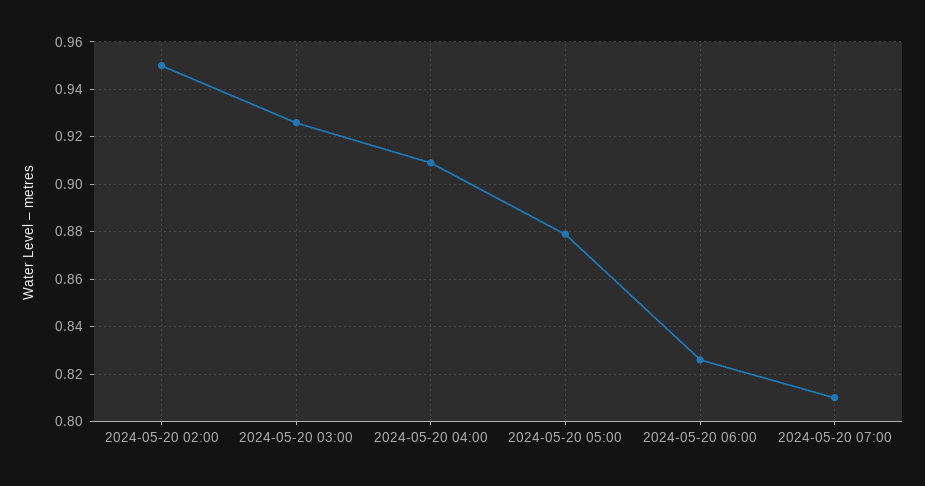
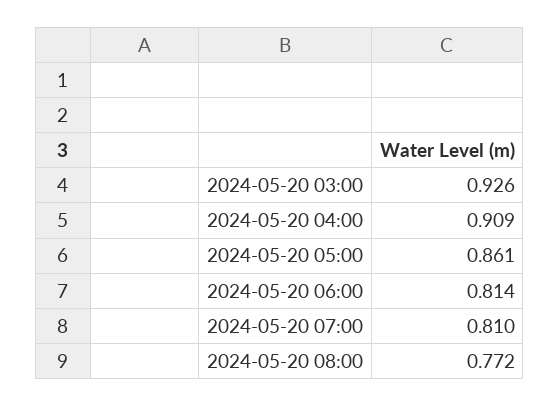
2024-05-20 02:00: 0.95 -> none
2024-05-20 05:00: 0.88 -> 0.861
2024-05-20 06:00: 0.825 -> 0.814
2024-05-20 08:00: none -> 0.772

